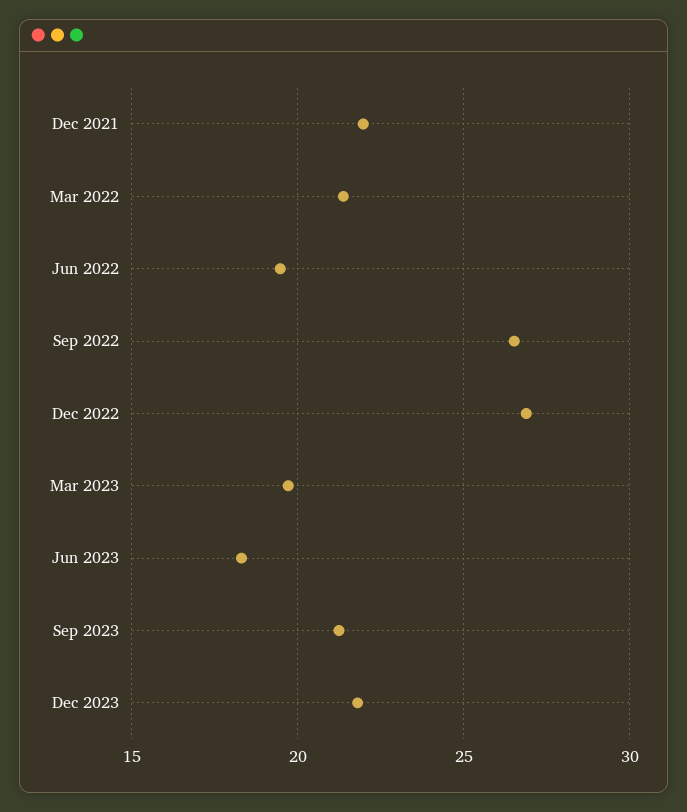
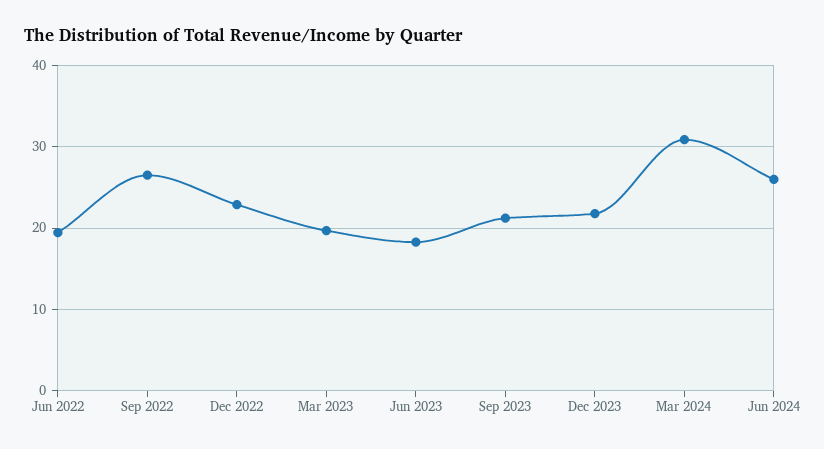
Dec 2021: 22 -> none
Mar 2022: 21.5 -> none
Dec 2022: 27 -> 23
Mar 2024: none -> 31
Jun 2024: none -> 26

